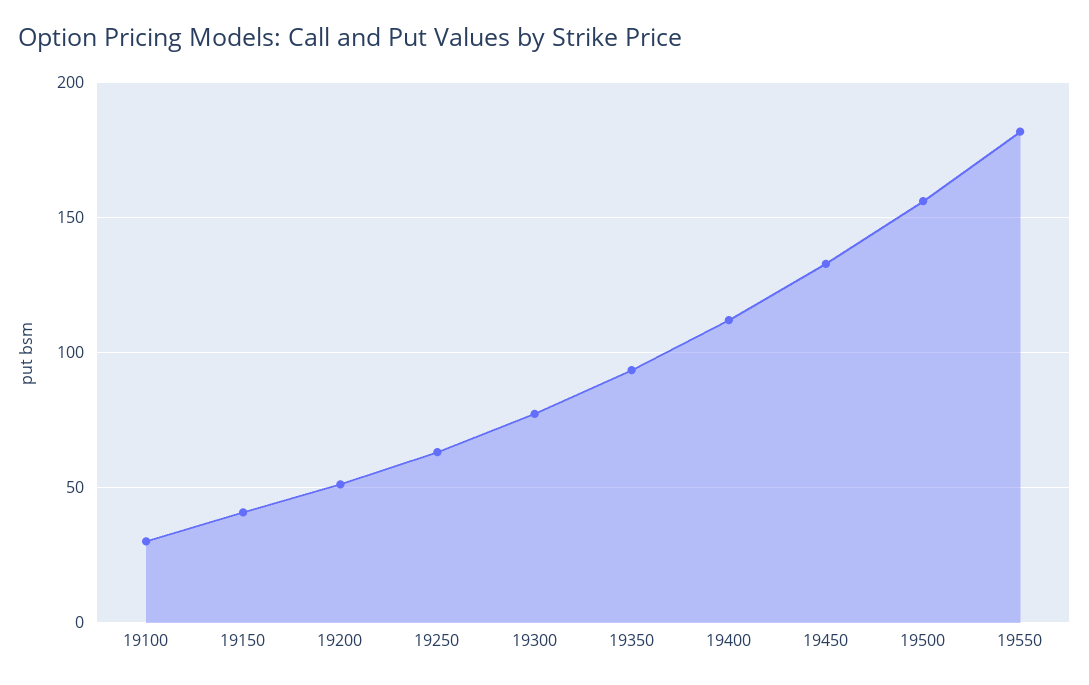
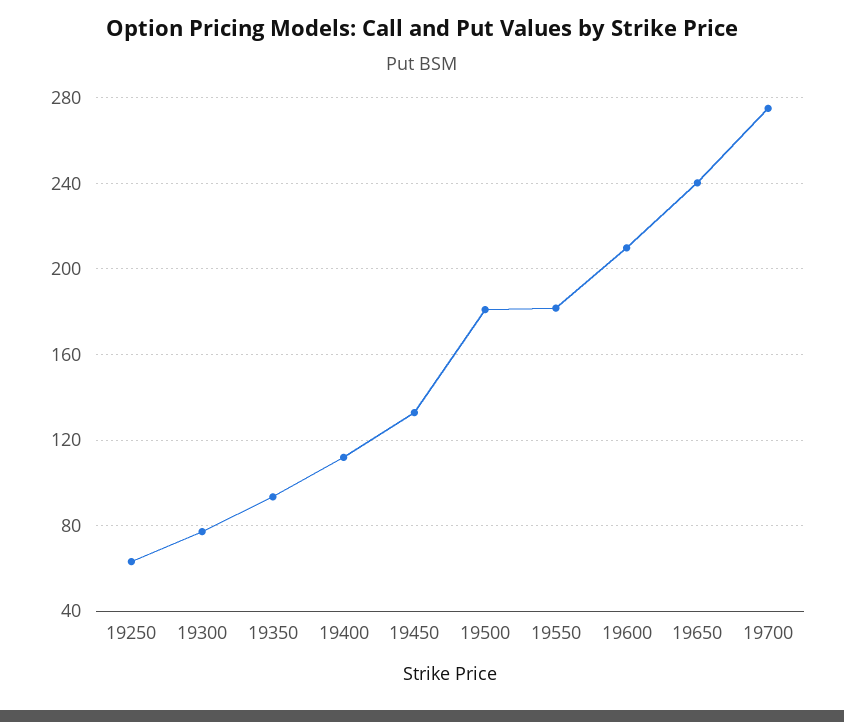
19100: 30 -> none
19150: 40 -> none
19200: 50 -> none
19500: 155 -> 180
19600: none -> 210
19650: none -> 240
19700: none -> 275

